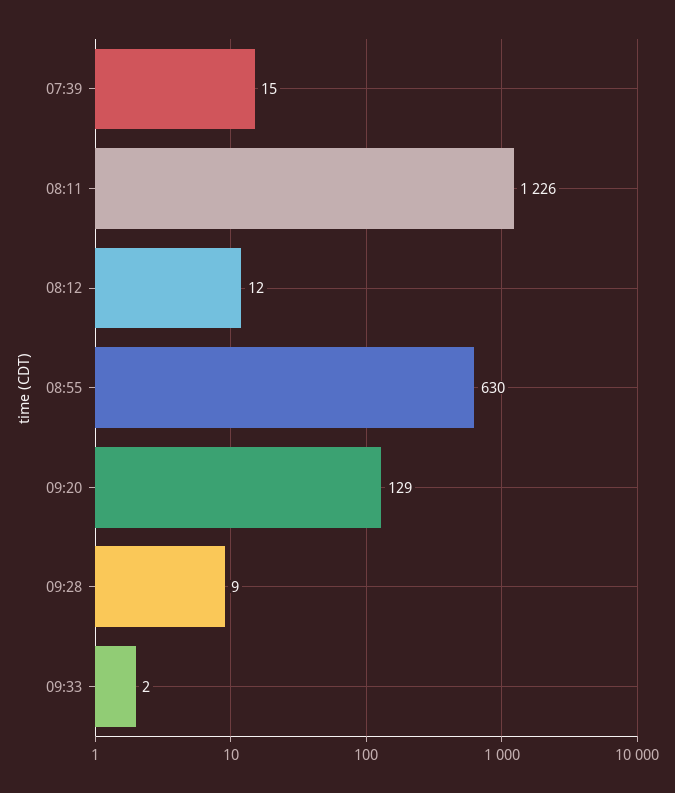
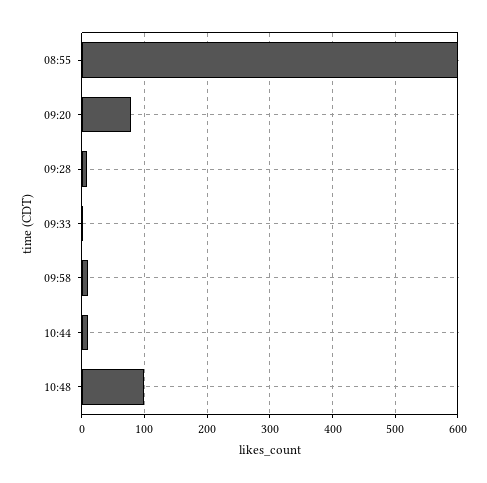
07:39: 15 -> none
08:11: 1226 -> none
08:12: 12 -> none
08:55: 630 -> 600
09:20: 129 -> 80
09:58: none -> 10
10:44: none -> 10
10:48: none -> 100

